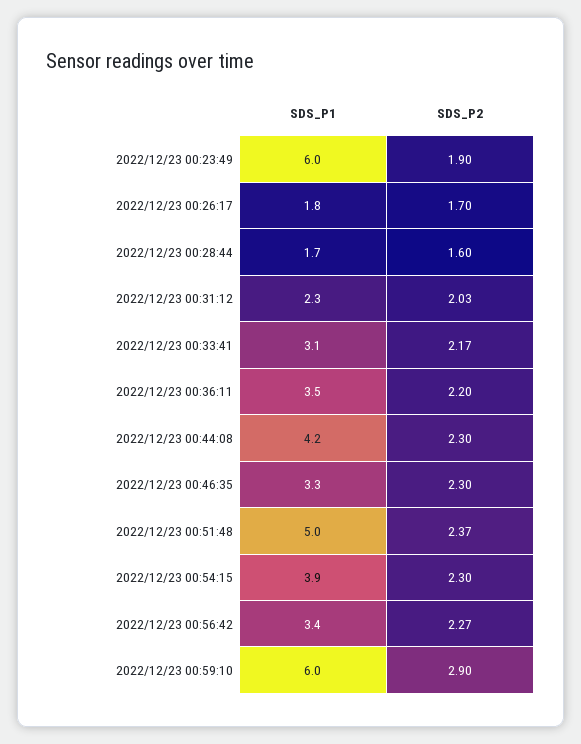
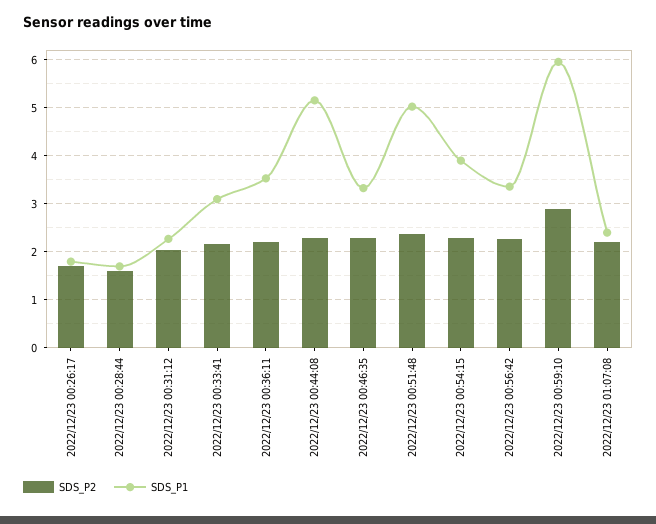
SDS_P1, 2022/12/23 00:23:49: 6 -> none
SDS_P2, 2022/12/23 00:23:49: 1.9 -> none
SDS_P1, 2022/12/23 00:44:08: 4.2 -> 5.2
SDS_P2, 2022/12/23 01:07:08: none -> 2.2
SDS_P1, 2022/12/23 01:07:08: none -> 2.4

